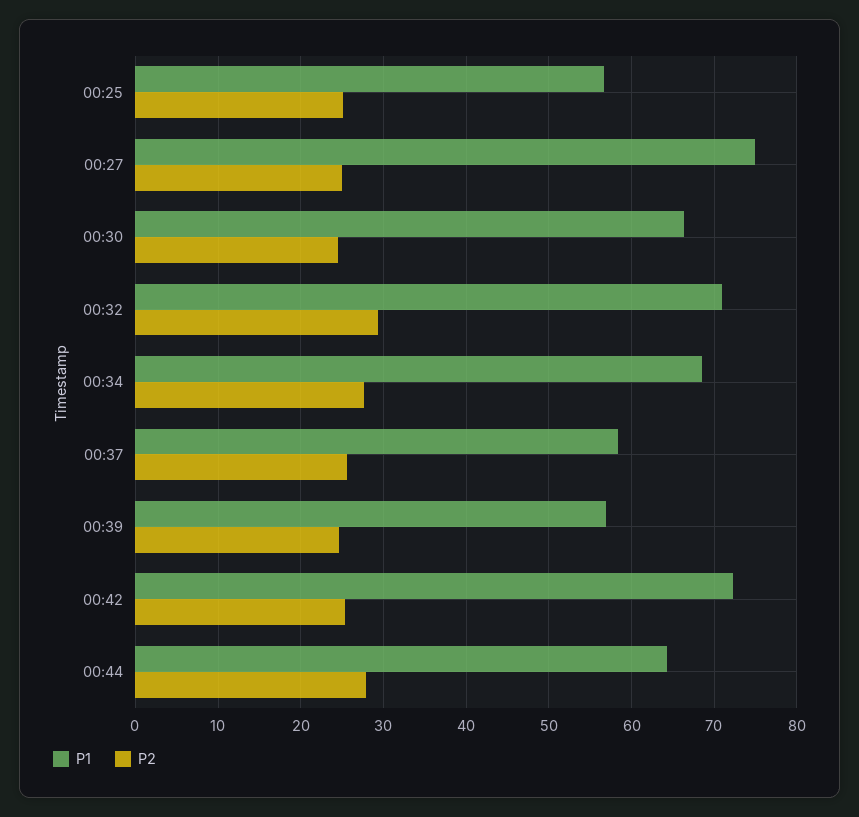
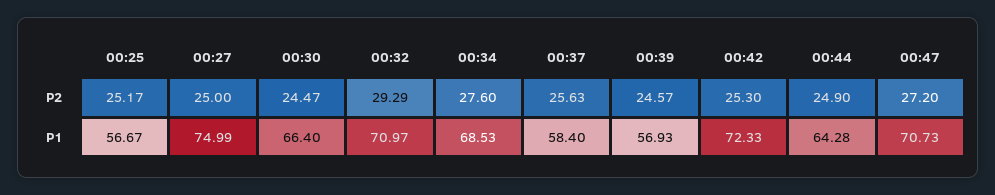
P2, 00:44: 28 -> 24.9
P2, 00:47: none -> 27.2
P1, 00:47: none -> 70.73

